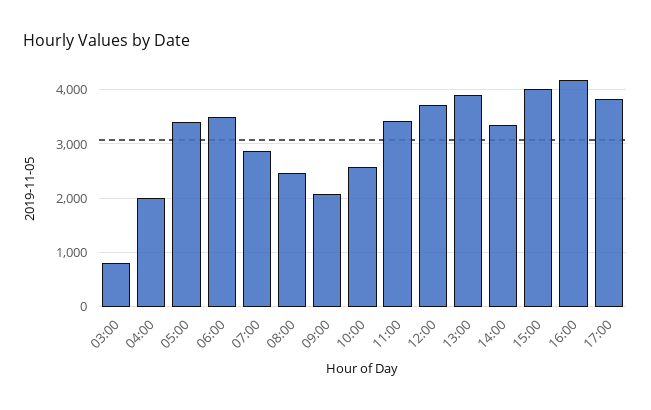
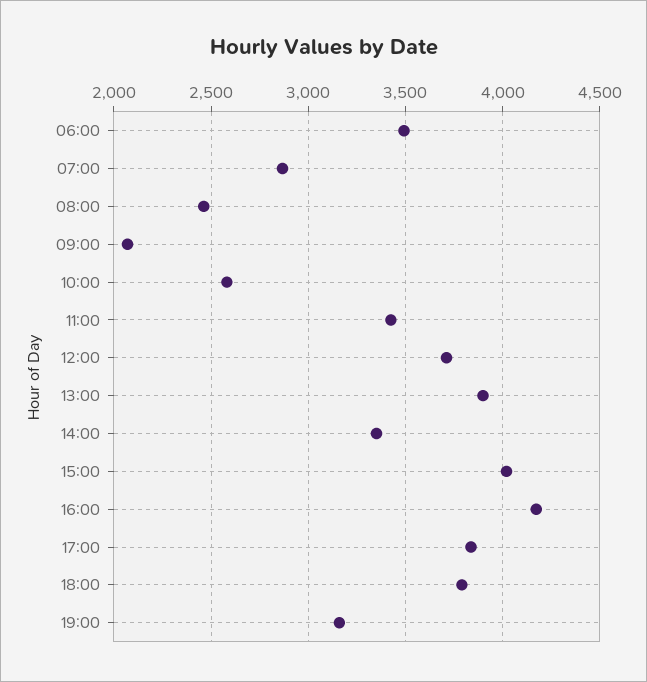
03:00: 800 -> none
04:00: 2000 -> none
05:00: 3400 -> none
18:00: none -> 3800
19:00: none -> 3150

